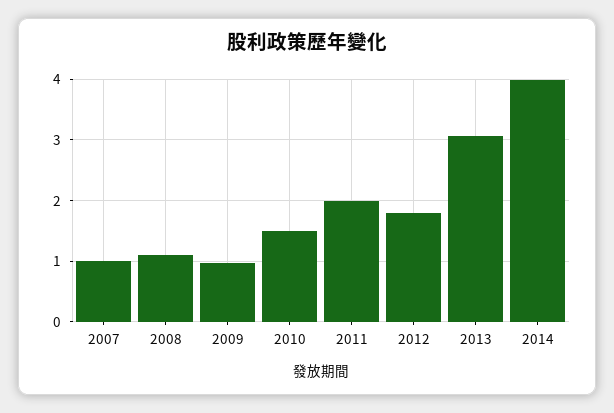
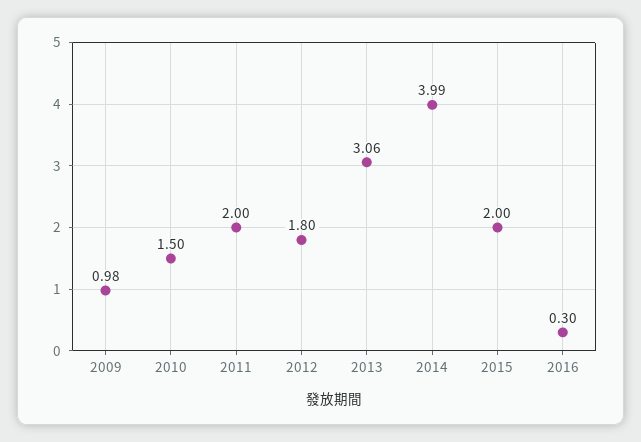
2007: 1 -> none
2008: 1.1 -> none
2015: none -> 2
2016: none -> 0.3

